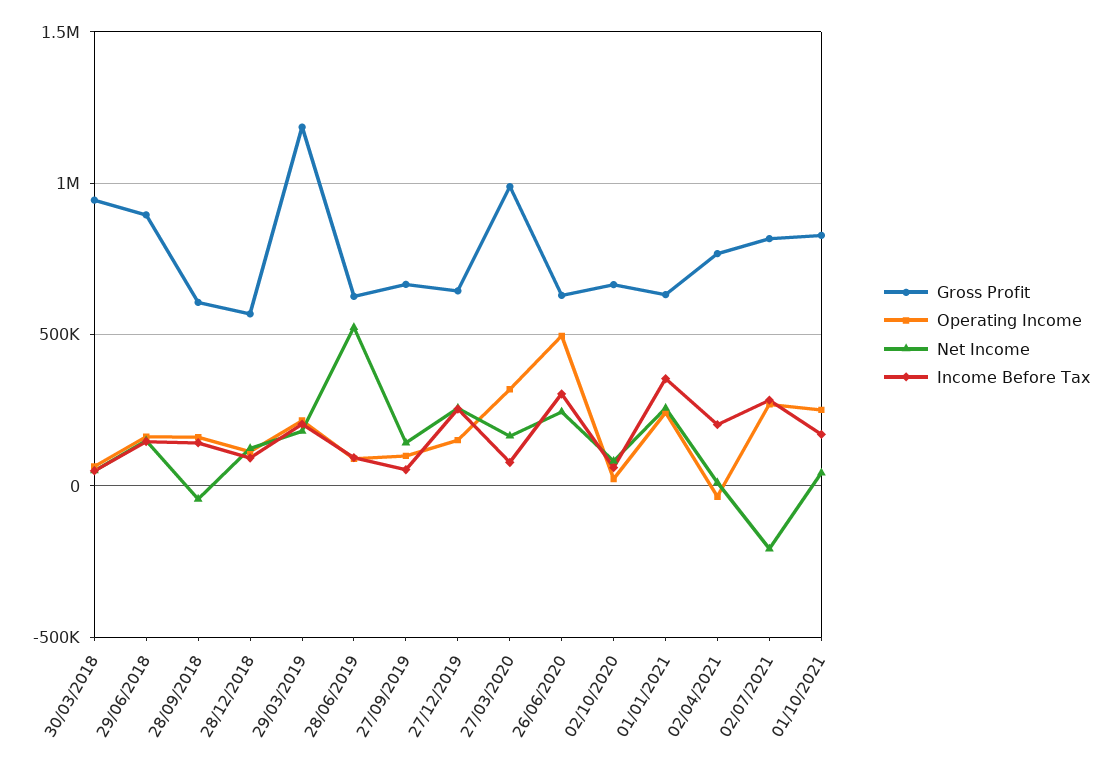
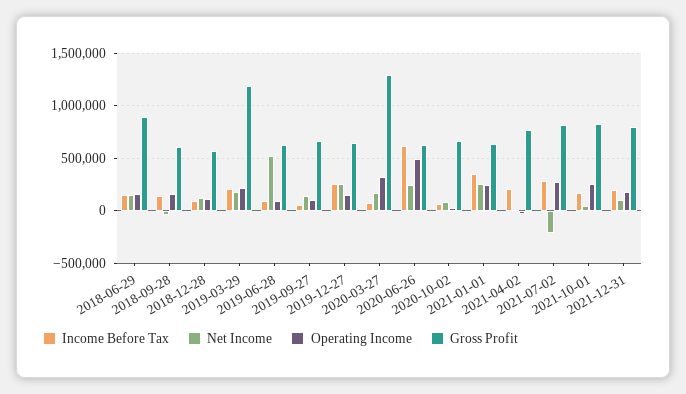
Gross Profit, 30/03/2018: 950000 -> none
Operating Income, 30/03/2018: 50000 -> none
Net Income, 30/03/2018: 50000 -> none
Income Before Tax, 30/03/2018: 50000 -> none
Gross Profit, 27/03/2020: 1000000 -> 1300000
Income Before Tax, 26/06/2020: 300000 -> 600000
Income Before Tax, 2021-12-31: none -> 200000
Net Income, 2021-12-31: none -> 100000
Operating Income, 2021-12-31: none -> 200000
Gross Profit, 2021-12-31: none -> 800000

